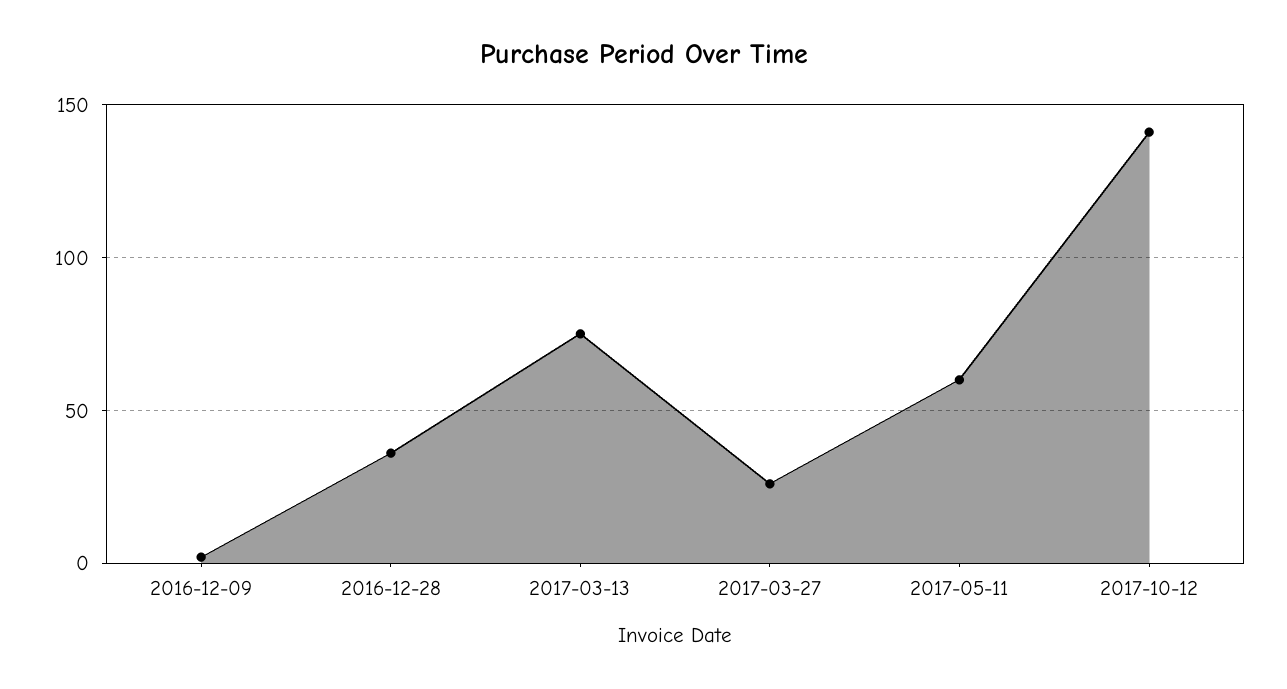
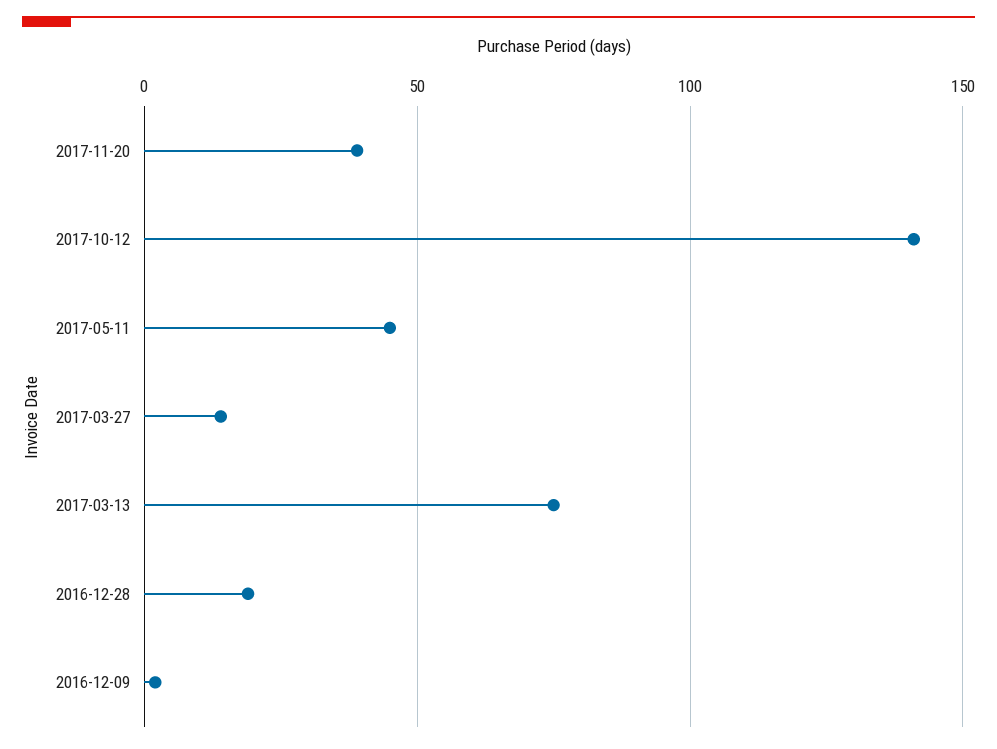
2016-12-28: 35 -> 20
2017-03-27: 25 -> 15
2017-05-11: 60 -> 45
2017-11-20: none -> 40

